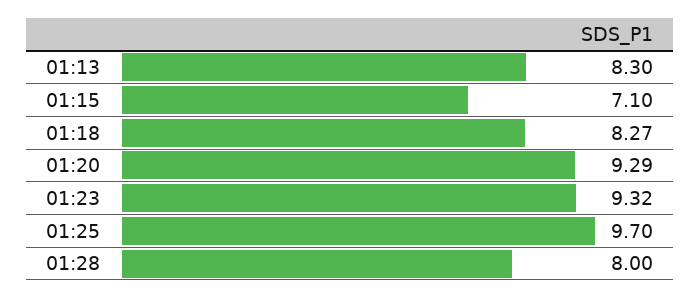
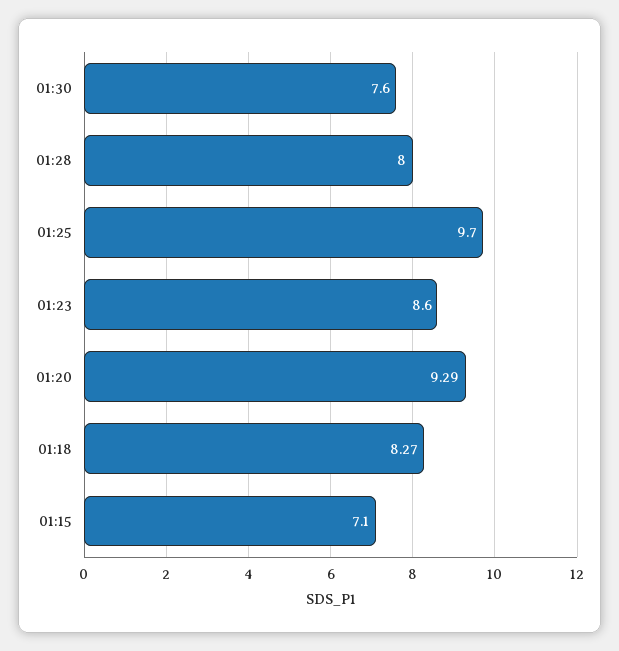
01:13: 8.3 -> none
01:23: 9.32 -> 8.6
01:30: none -> 7.6

